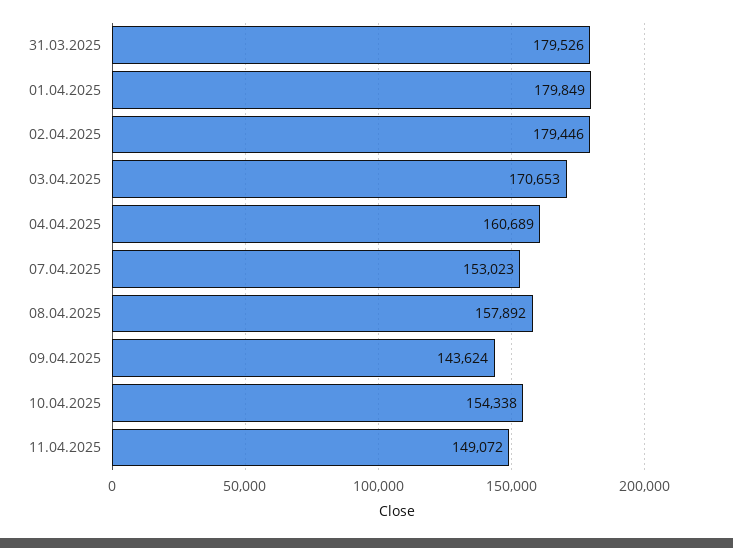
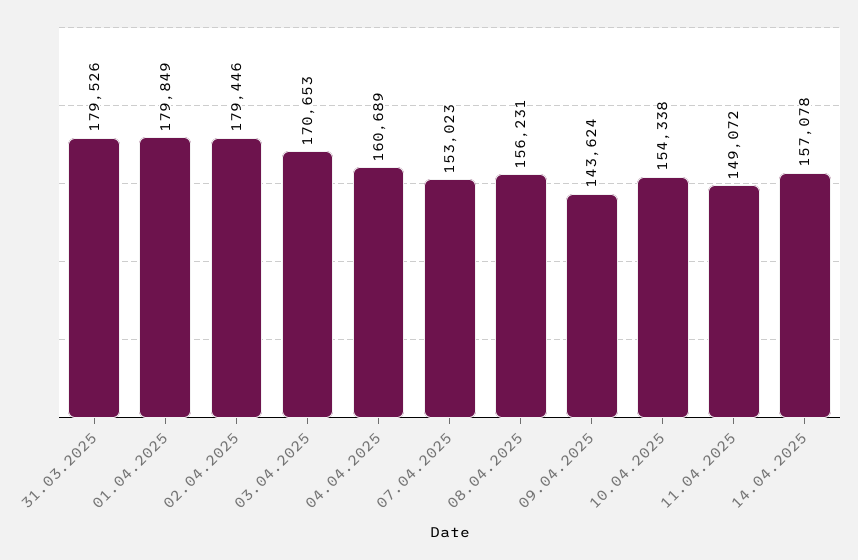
08.04.2025: 157892 -> 156231
14.04.2025: none -> 157078

